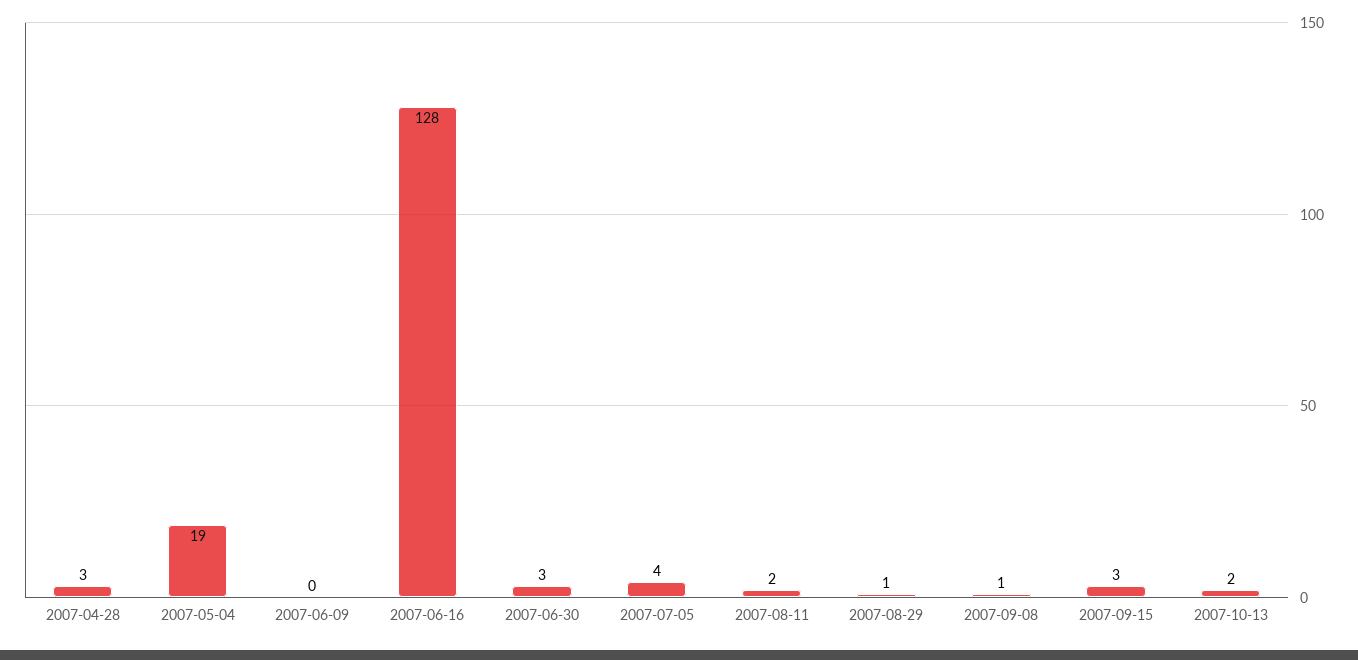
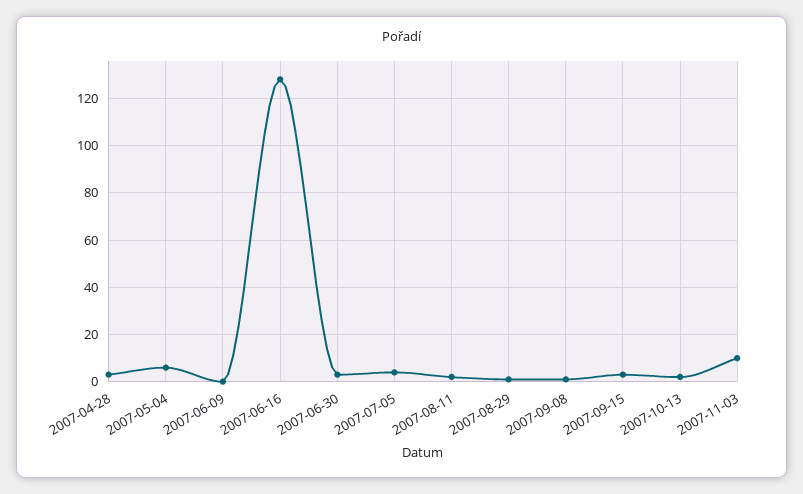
2007-05-04: 19 -> 5
2007-11-03: none -> 10

